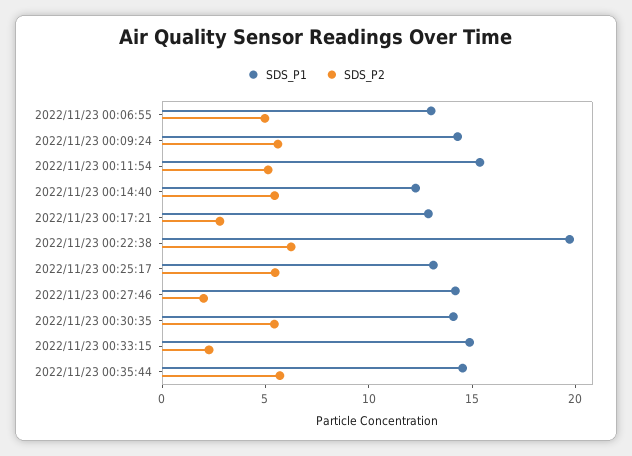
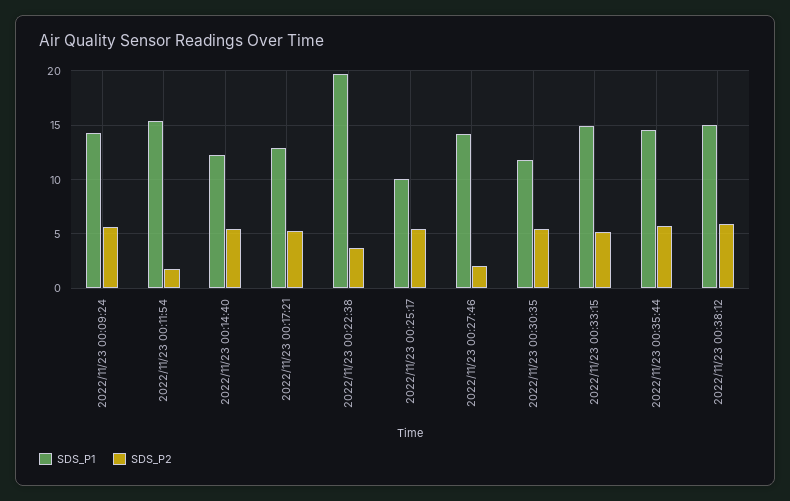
SDS_P1, 2022/11/23 00:06:55: 13 -> none
SDS_P2, 2022/11/23 00:06:55: 5 -> none
SDS_P2, 2022/11/23 00:11:54: 5 -> 2
SDS_P2, 2022/11/23 00:17:21: 3 -> 5
SDS_P2, 2022/11/23 00:22:38: 6 -> 4
SDS_P1, 2022/11/23 00:25:17: 13 -> 10
SDS_P1, 2022/11/23 00:30:35: 14 -> 12
SDS_P2, 2022/11/23 00:33:15: 2 -> 5
SDS_P1, 2022/11/23 00:38:12: none -> 15
SDS_P2, 2022/11/23 00:38:12: none -> 6

